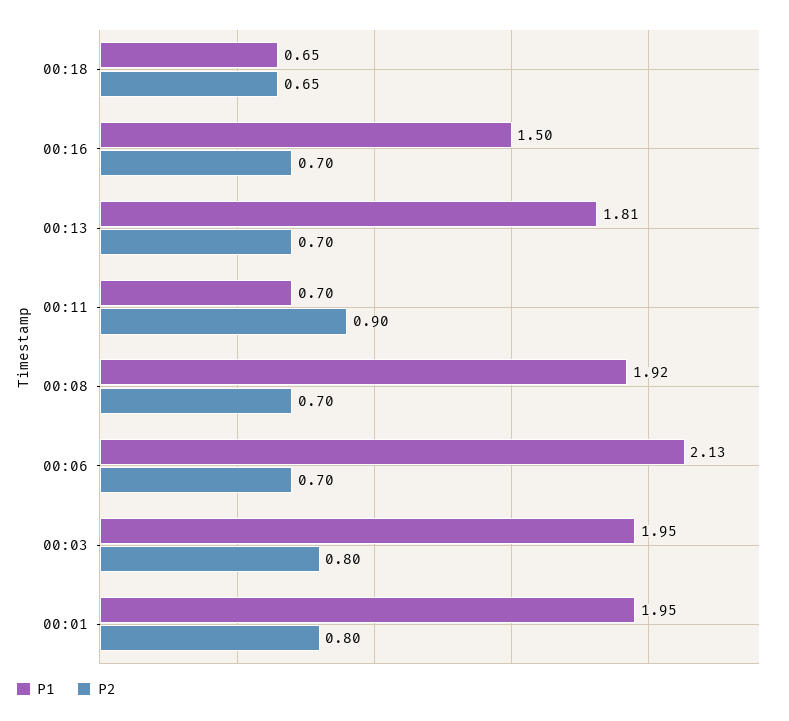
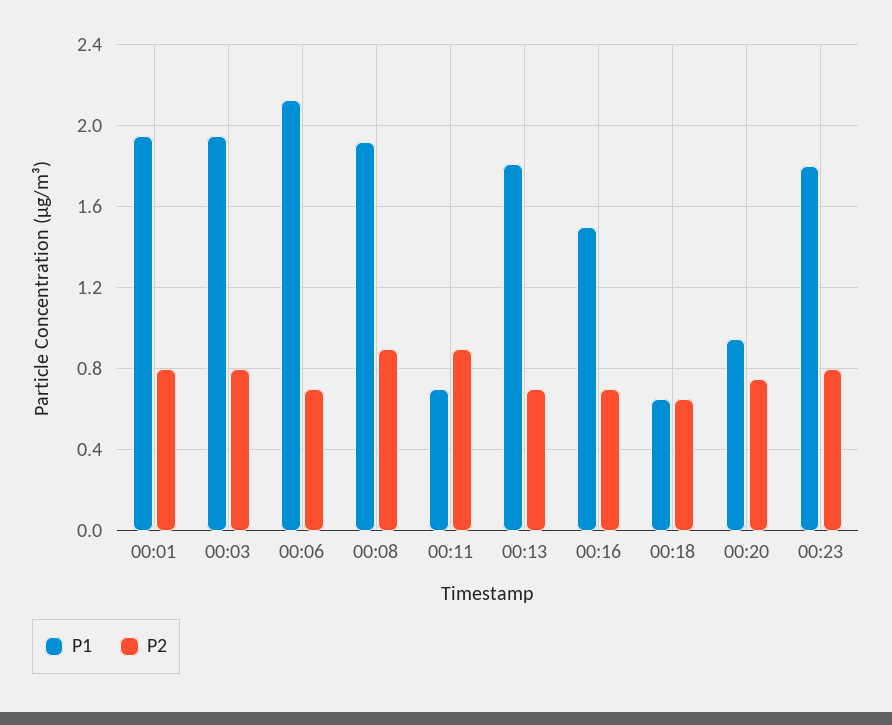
P2, 00:08: 0.7 -> 0.9
P1, 00:20: none -> 0.95
P2, 00:20: none -> 0.75
P1, 00:23: none -> 1.8
P2, 00:23: none -> 0.8

